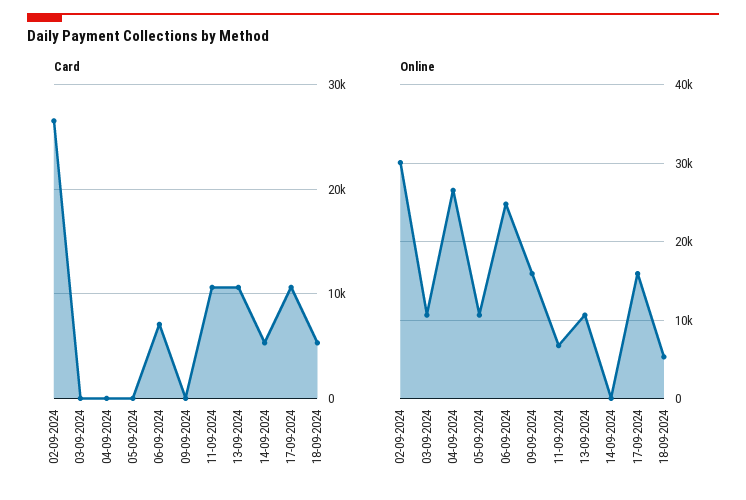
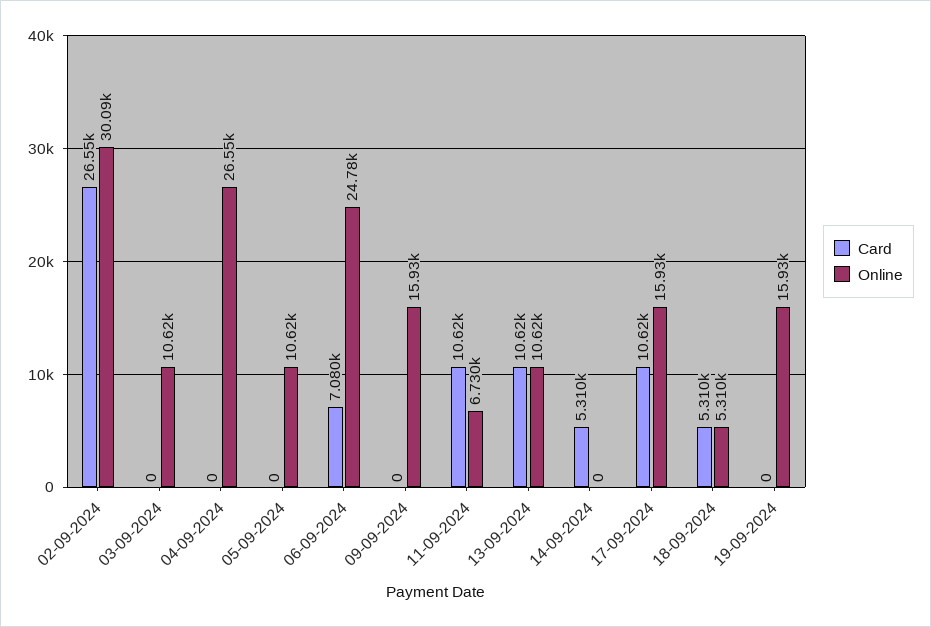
Card, 19-09-2024: none -> 0
Online, 19-09-2024: none -> 15930

